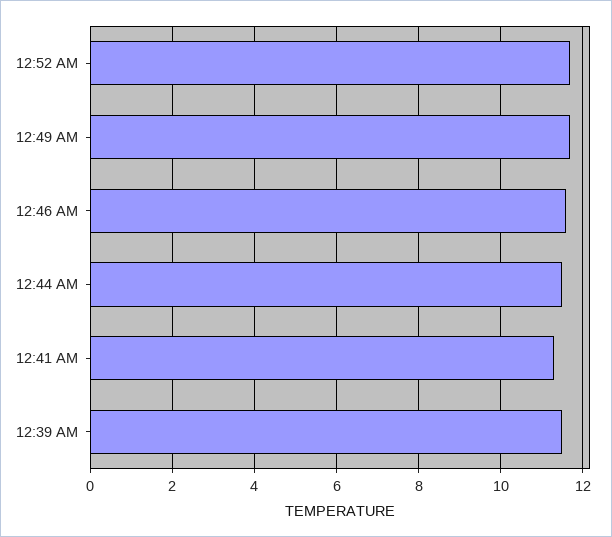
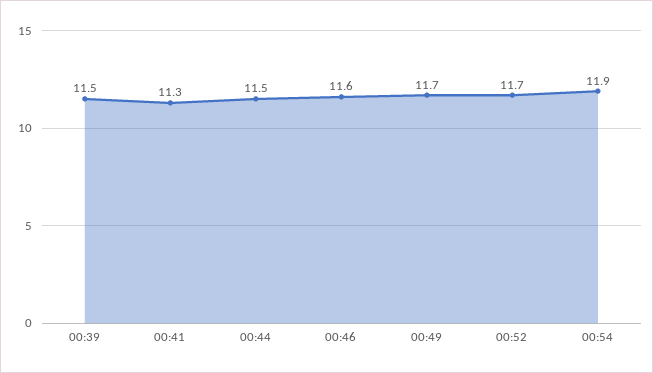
00:54: none -> 11.9

